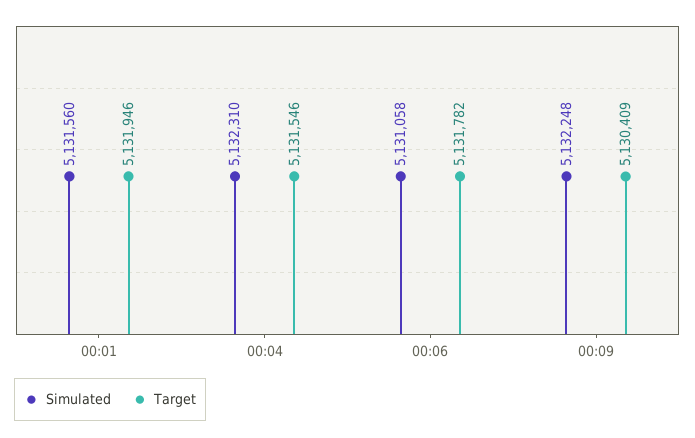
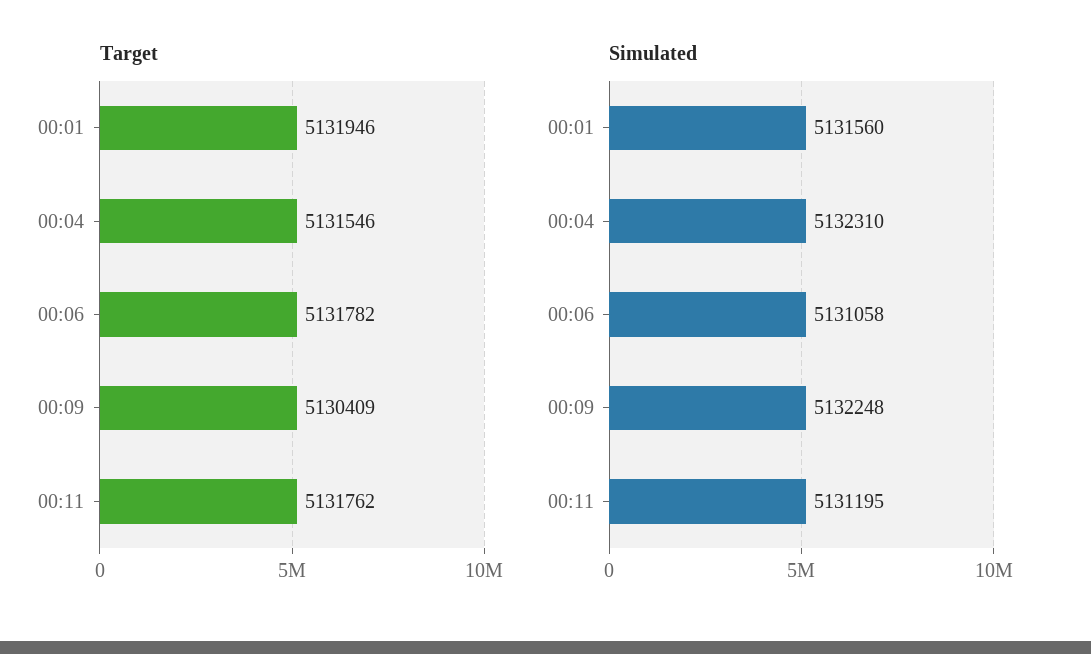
Target, 00:11: none -> 5131762
Simulated, 00:11: none -> 5131195

